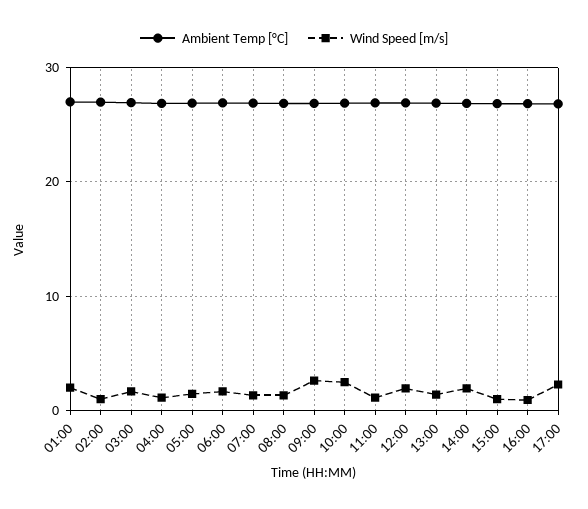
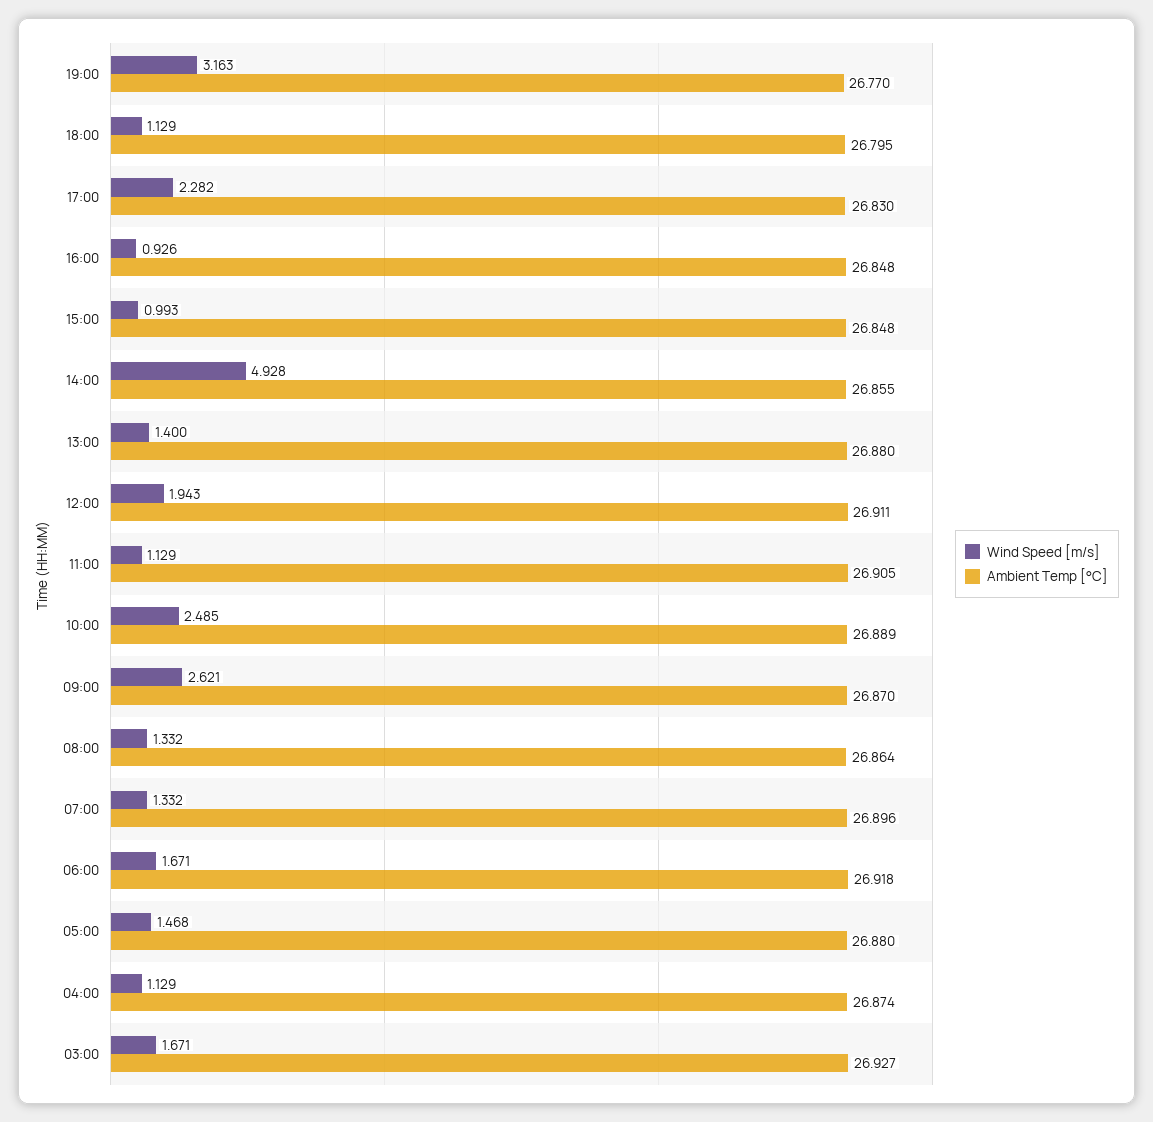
Ambient Temp [°C], 01:00: 27 -> none
Wind Speed [m/s], 01:00: 2 -> none
Ambient Temp [°C], 02:00: 27 -> none
Wind Speed [m/s], 02:00: 1 -> none
Wind Speed [m/s], 14:00: 2 -> 4.928
Wind Speed [m/s], 19:00: none -> 3.163
Ambient Temp [°C], 19:00: none -> 26.77
Wind Speed [m/s], 18:00: none -> 1.129
Ambient Temp [°C], 18:00: none -> 26.795

